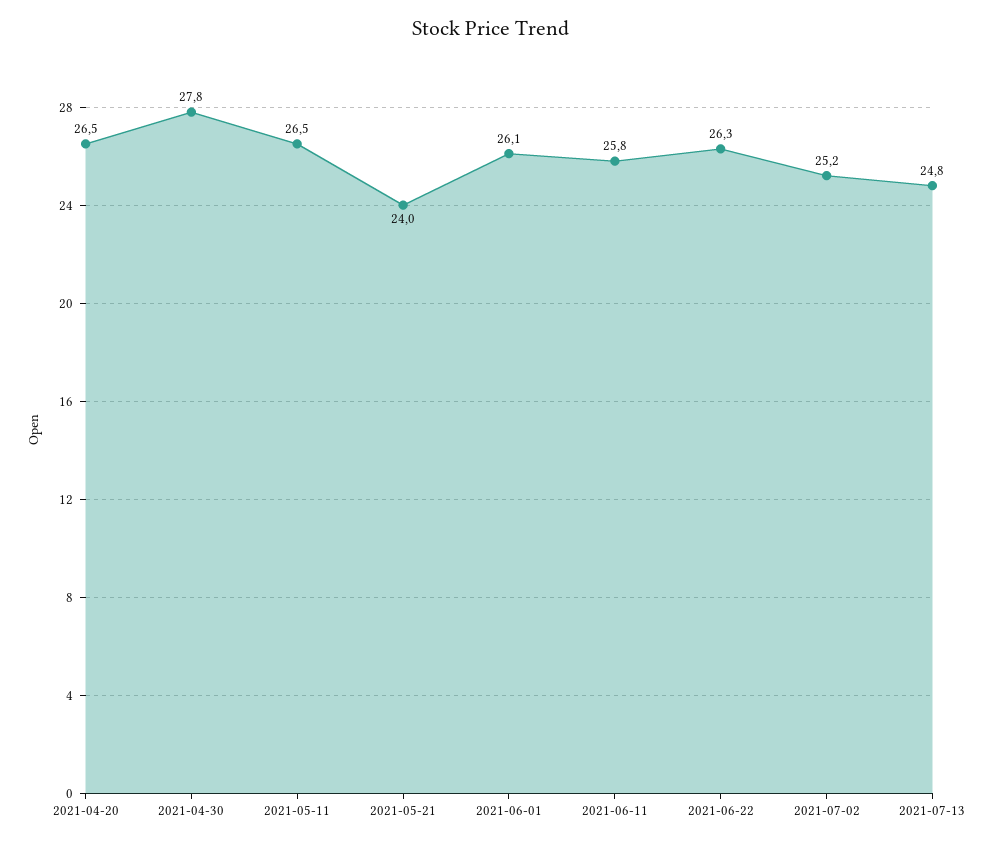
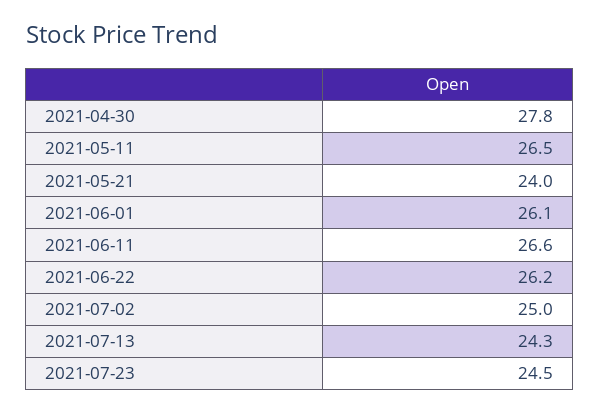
2021-04-20: 26.5 -> none
2021-06-11: 25.8 -> 26.6
2021-06-22: 26.3 -> 26.2
2021-07-02: 25.2 -> 25
2021-07-13: 24.8 -> 24.3
2021-07-23: none -> 24.5

